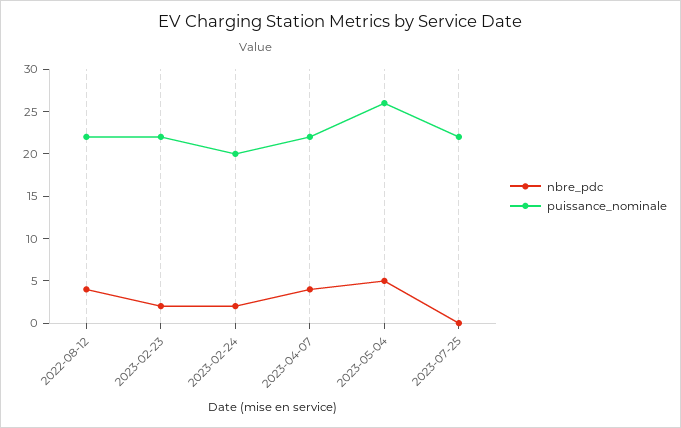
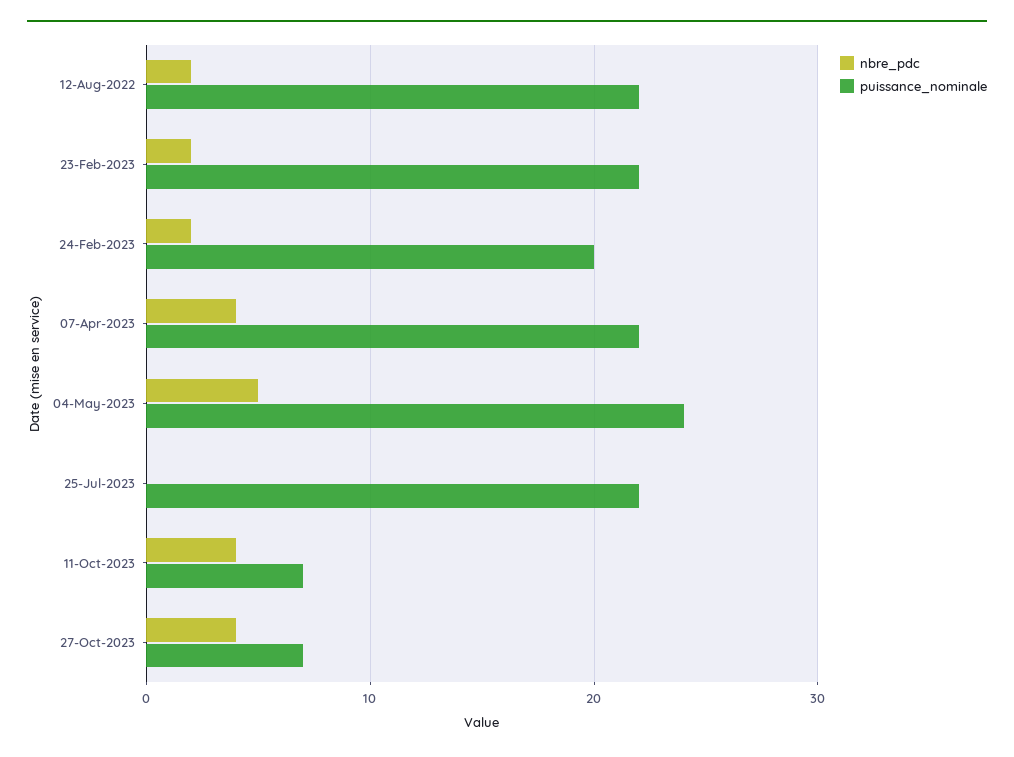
nbre_pdc, 2022-08-12: 4 -> 2
puissance_nominale, 2023-05-04: 26 -> 24
nbre_pdc, 11-Oct-2023: none -> 4
puissance_nominale, 11-Oct-2023: none -> 7
nbre_pdc, 27-Oct-2023: none -> 4
puissance_nominale, 27-Oct-2023: none -> 7

